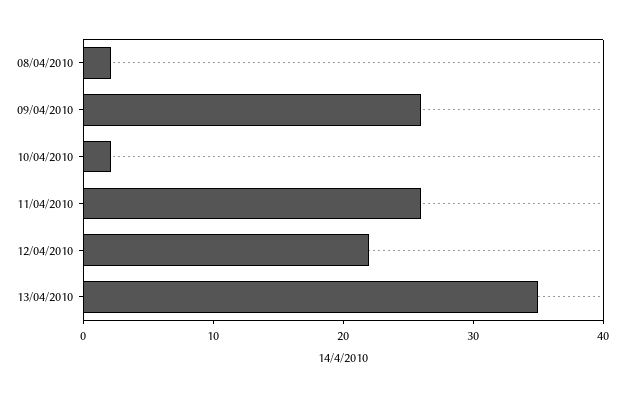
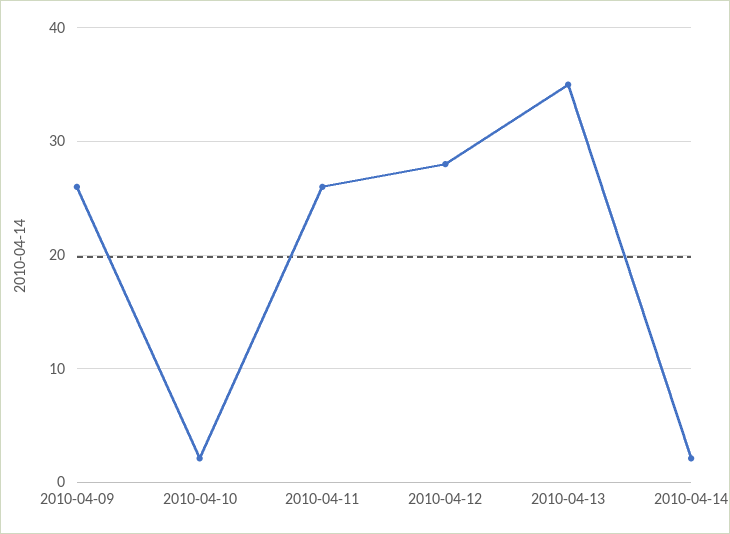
08/04/2010: 2 -> none
12/04/2010: 22 -> 28
2010-04-14: none -> 2

